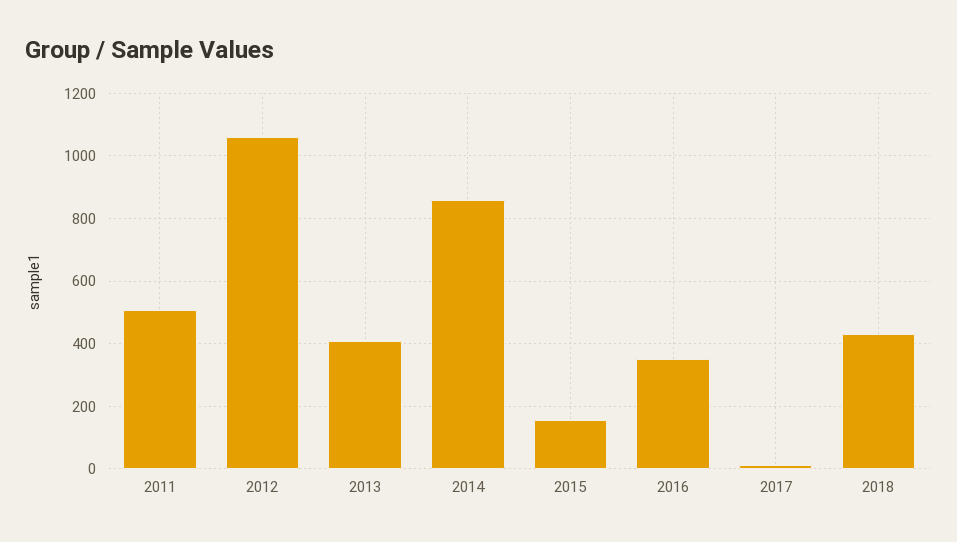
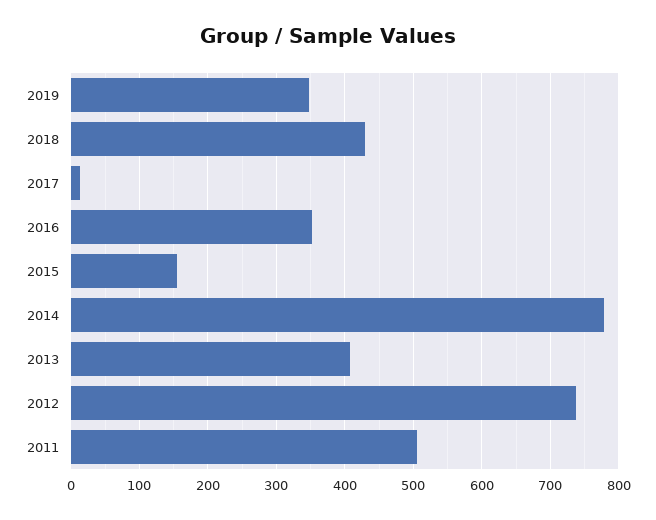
2012: 1060 -> 740
2014: 860 -> 780
2019: none -> 350

